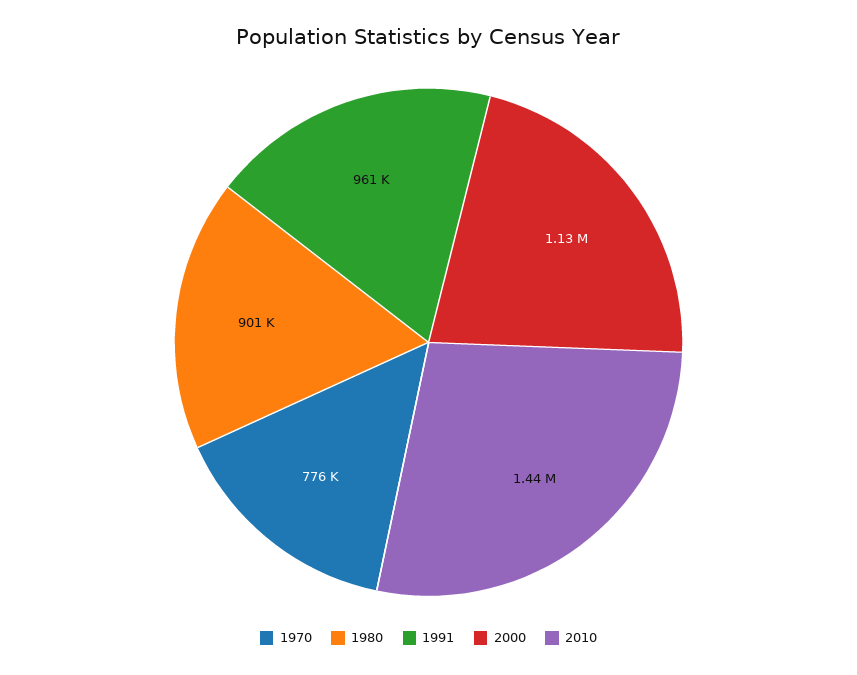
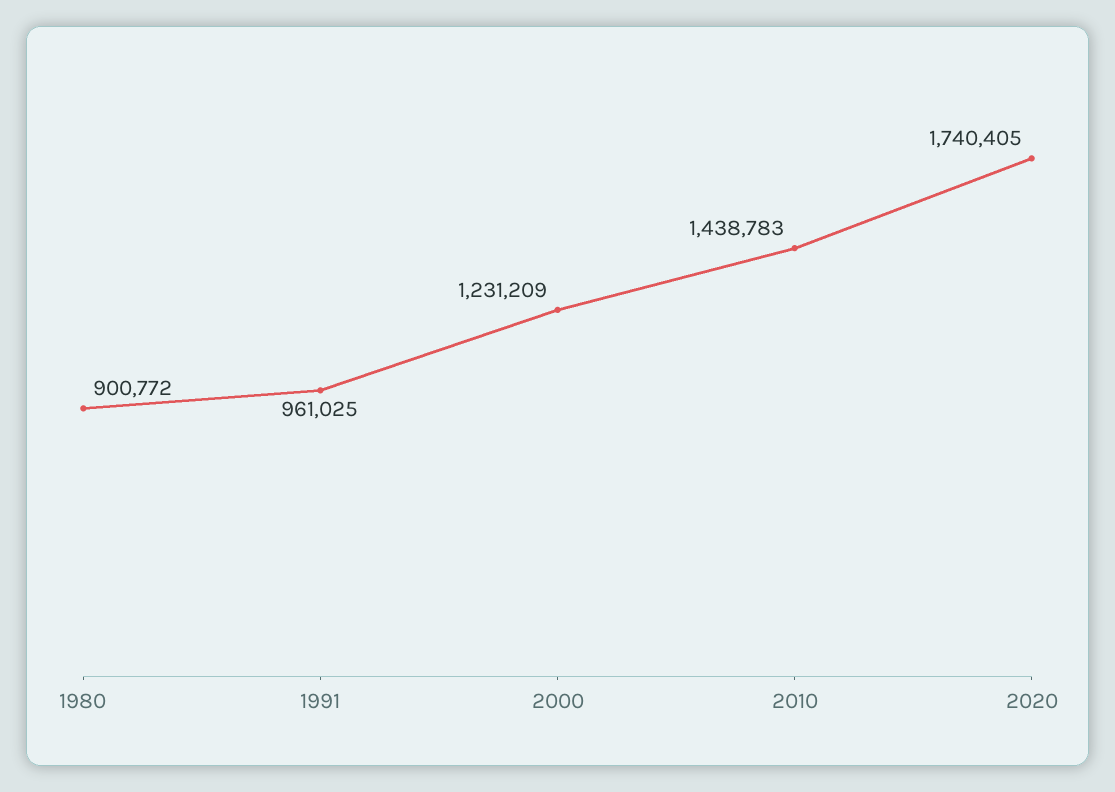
1970: 776000 -> none
2000: 1130000 -> 1231209
2020: none -> 1740405

